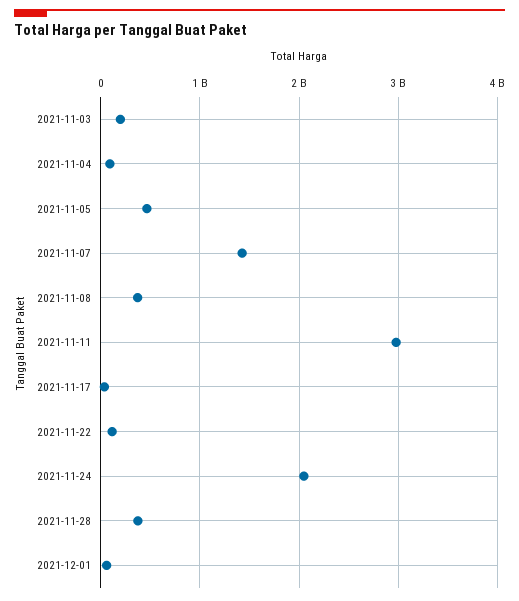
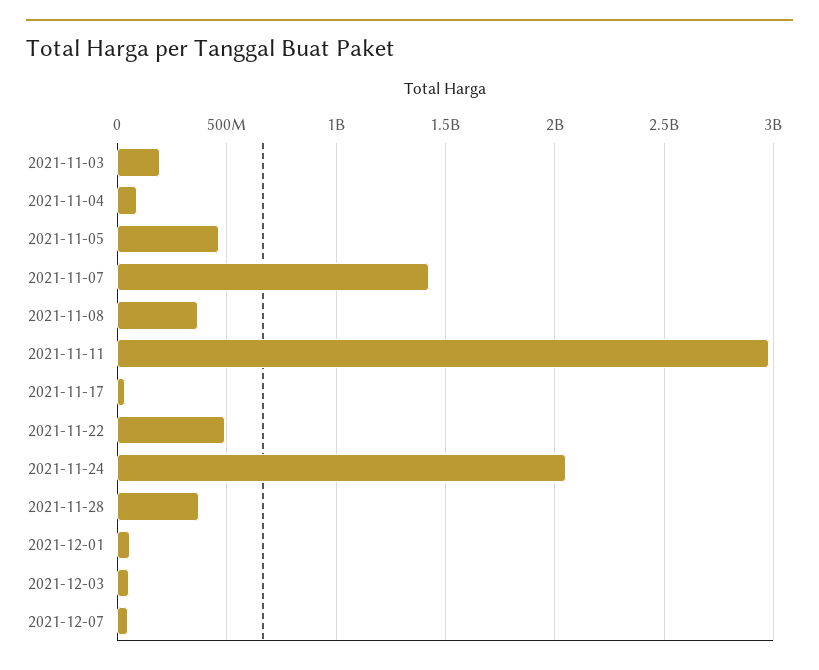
2021-11-22: 100000000 -> 500000000
2021-12-03: none -> 50000000
2021-12-07: none -> 50000000

